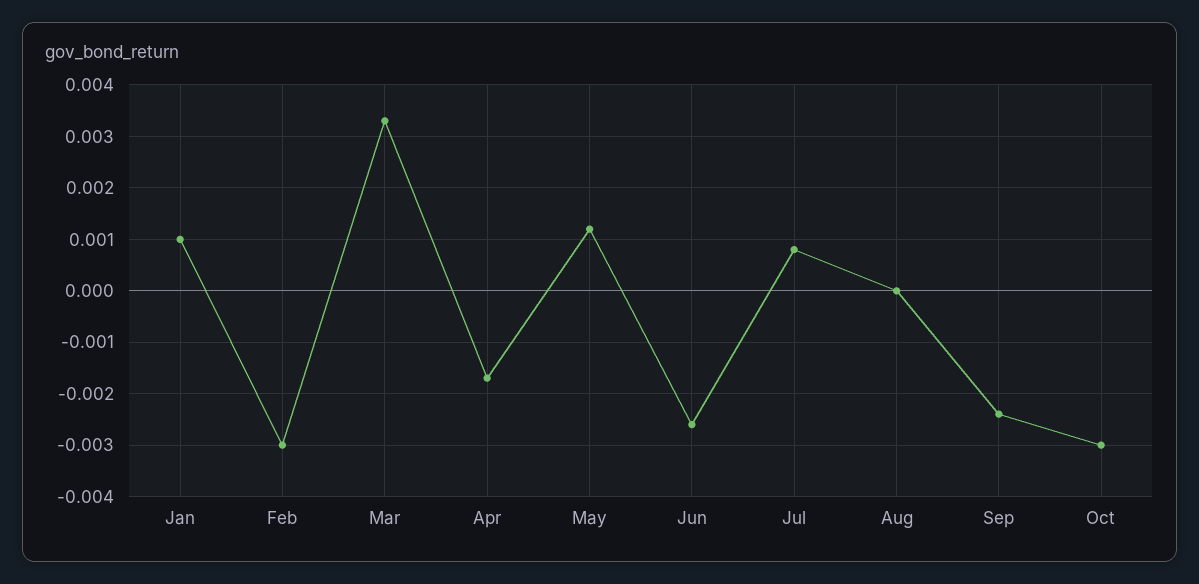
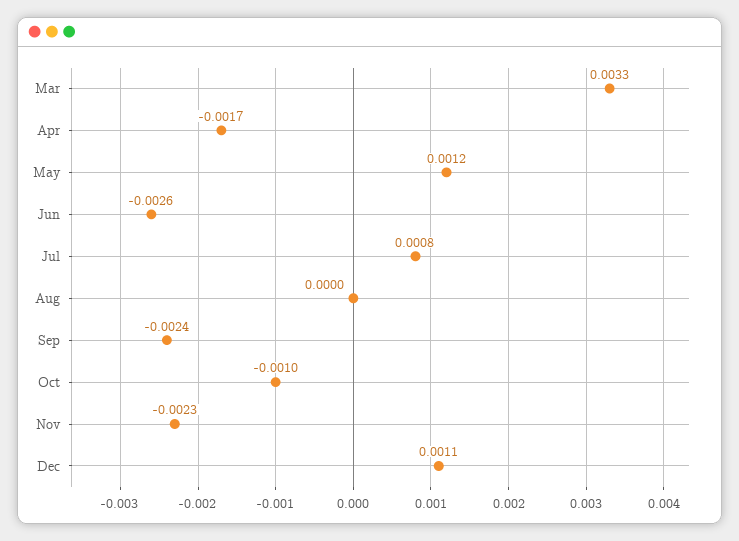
Jan: 0.001 -> none
Feb: -0.003 -> none
Oct: -0.003 -> -0.001
Nov: none -> -0.0023
Dec: none -> 0.0011

